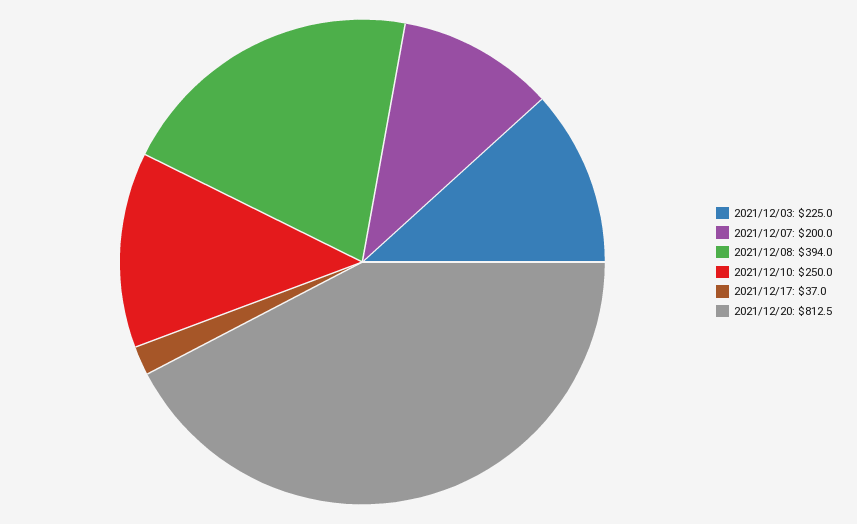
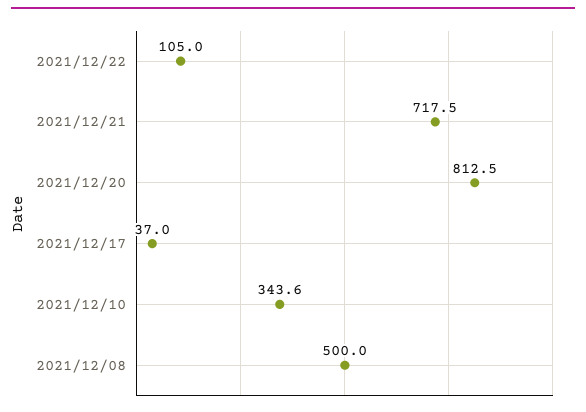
2021/12/03: 225 -> none
2021/12/07: 200 -> none
2021/12/08: 394 -> 500
2021/12/10: 250 -> 343.6
2021/12/22: none -> 105
2021/12/21: none -> 717.5

